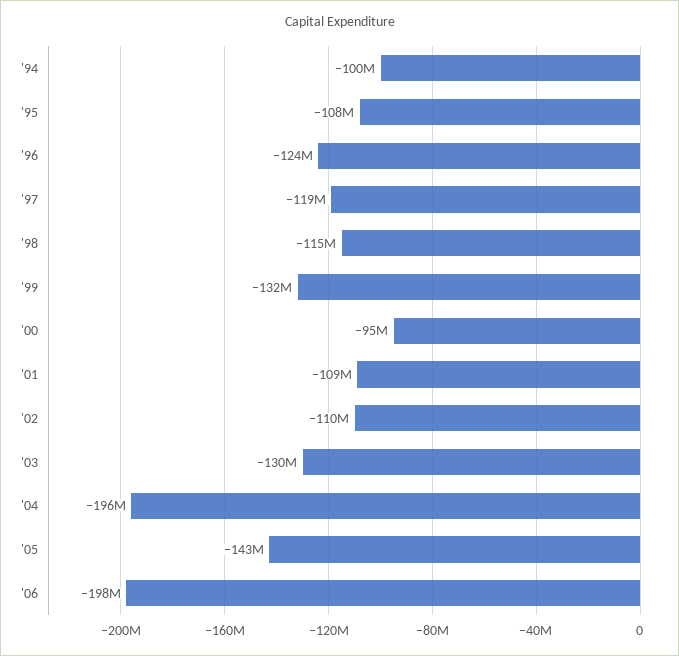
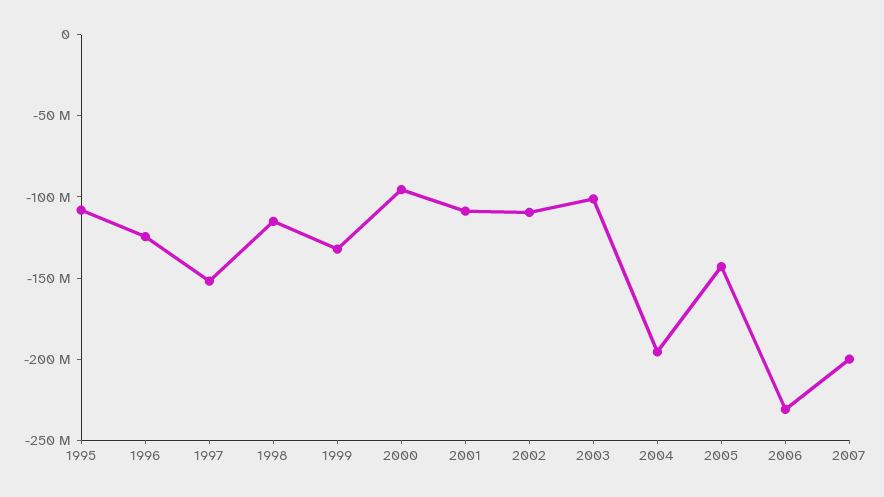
'94: -100000000 -> none
'97: -119000000 -> -150000000
'03: -130000000 -> -100000000
'06: -198000000 -> -230000000
2007: none -> -200000000

